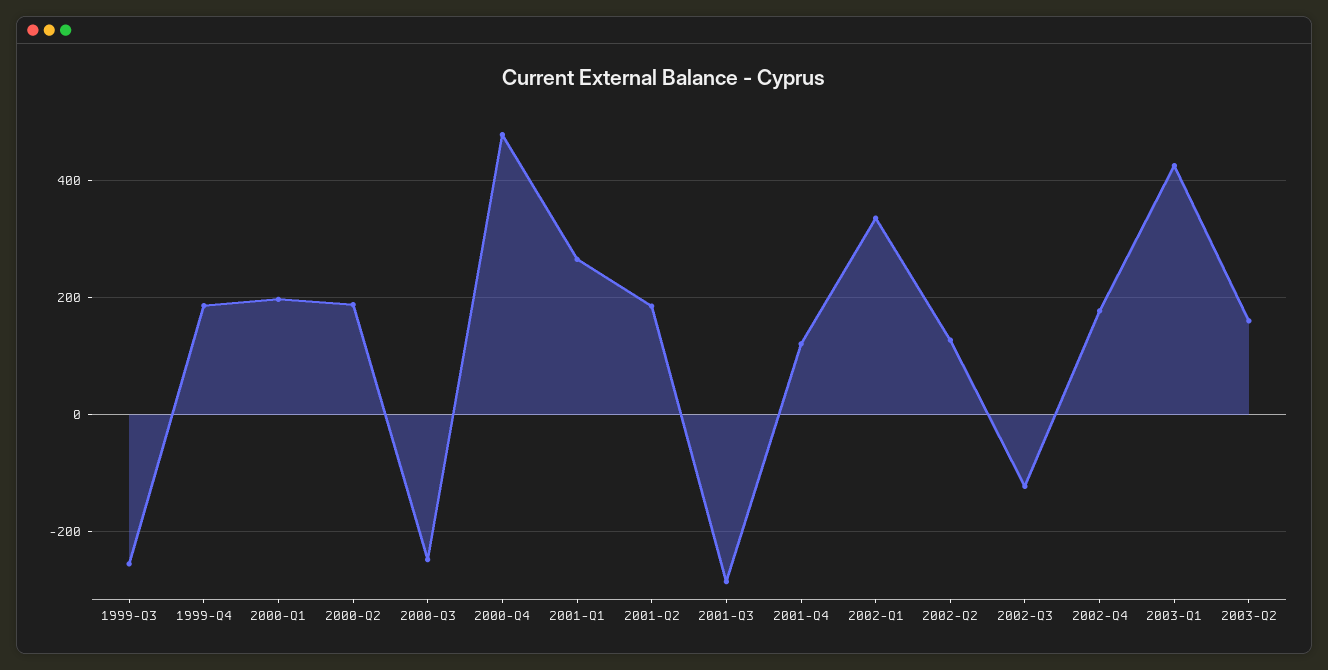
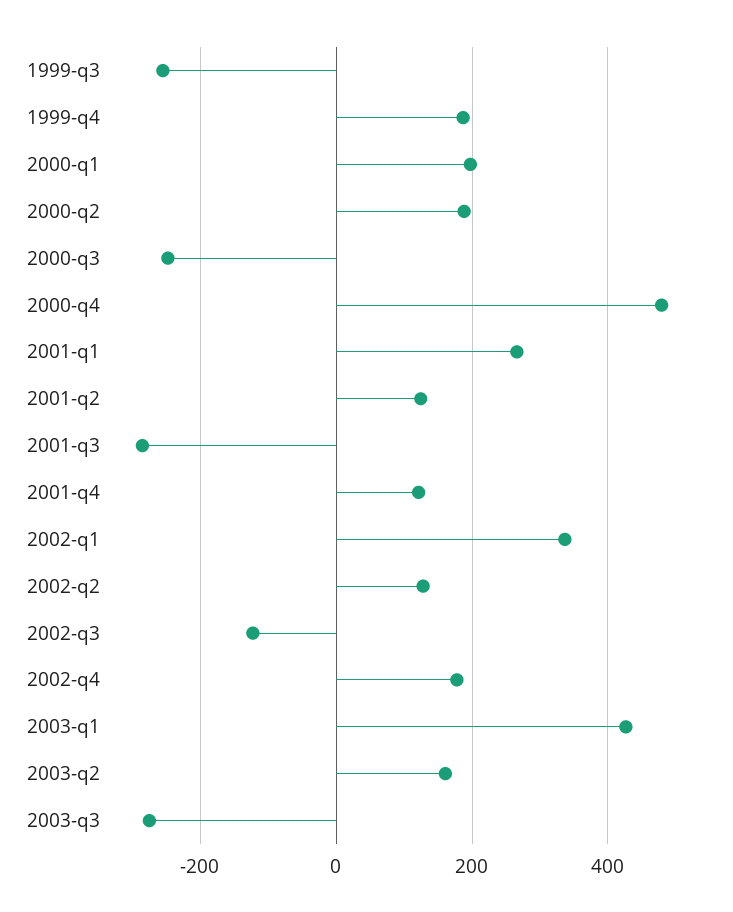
2001-Q2: 180 -> 120
2003-q3: none -> -280

